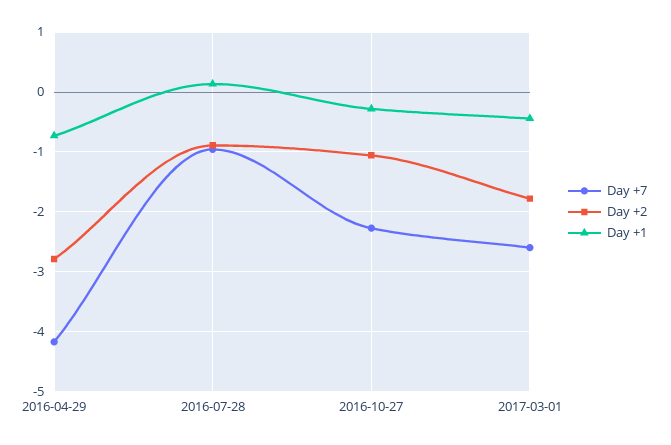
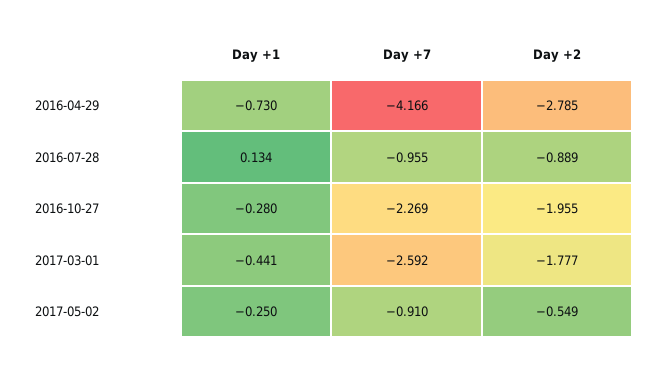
Day +2, 2016-10-27: -1 -> -1.955
Day +1, 2017-05-02: none -> -0.25
Day +7, 2017-05-02: none -> -0.91
Day +2, 2017-05-02: none -> -0.549

